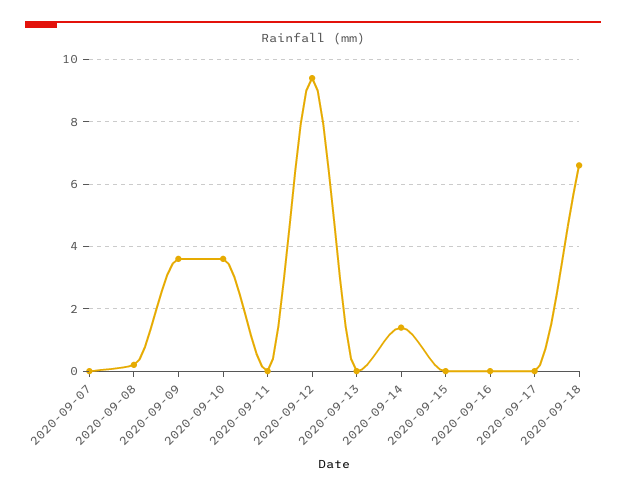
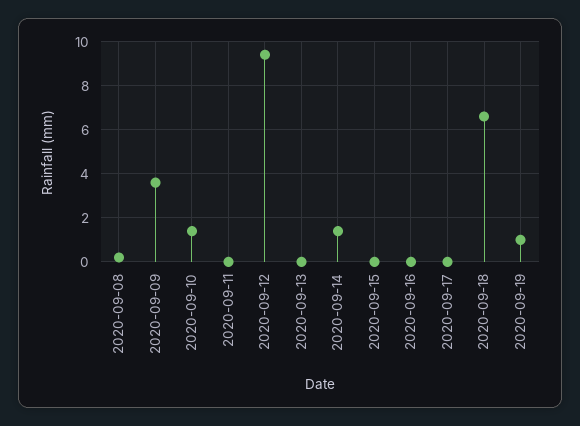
2020-09-07: 0 -> none
2020-09-10: 3.5 -> 1.5
2020-09-19: none -> 1

